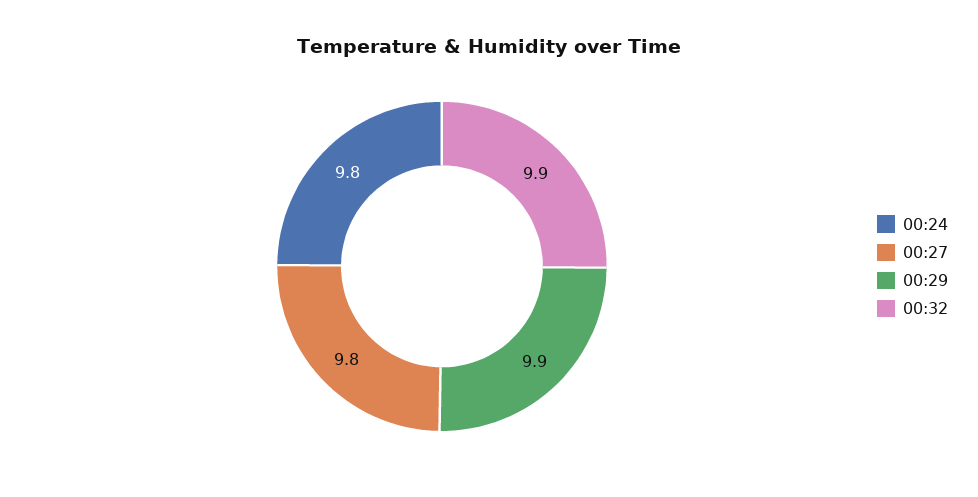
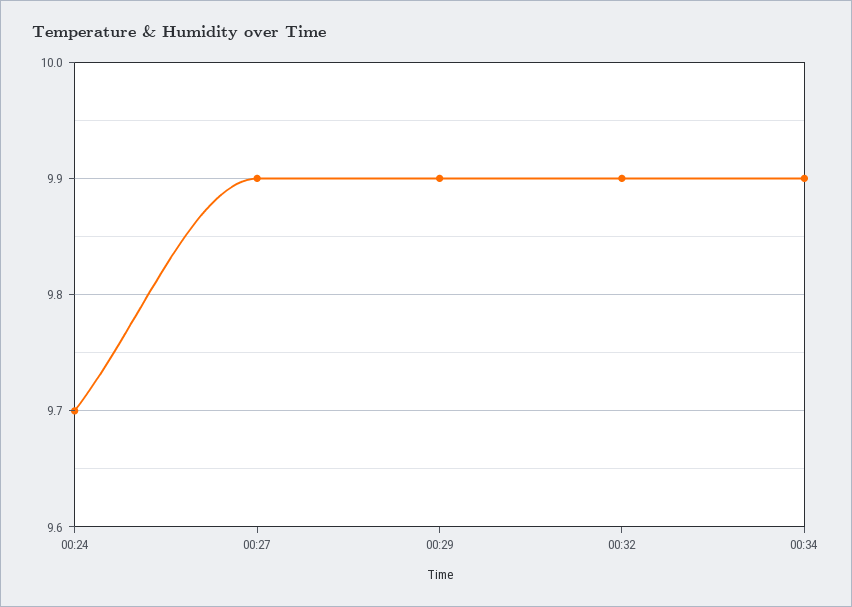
00:24: 9.8 -> 9.7
00:27: 9.8 -> 9.9
00:34: none -> 9.9

